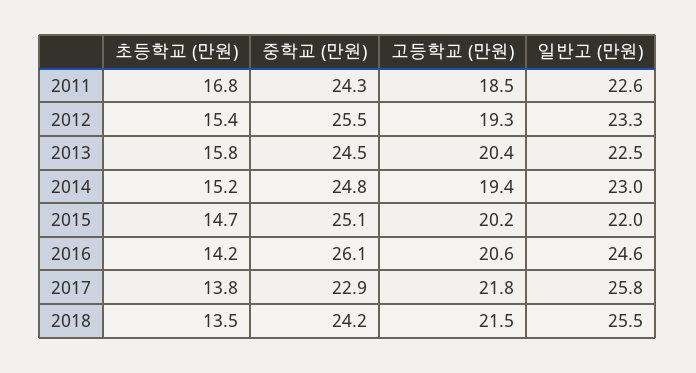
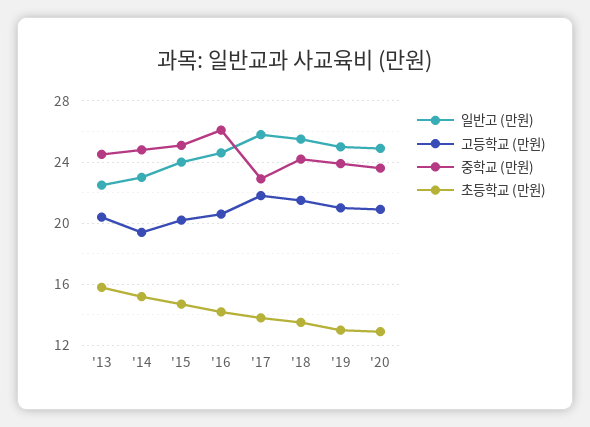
초등학교 (만원), 2011: 16.8 -> none
중학교 (만원), 2011: 24.3 -> none
고등학교 (만원), 2011: 18.5 -> none
일반고 (만원), 2011: 22.6 -> none
초등학교 (만원), 2012: 15.4 -> none
중학교 (만원), 2012: 25.5 -> none
고등학교 (만원), 2012: 19.3 -> none
일반고 (만원), 2012: 23.3 -> none
일반고 (만원), 2015: 22 -> 24
일반고 (만원), '19: none -> 25
고등학교 (만원), '19: none -> 21
중학교 (만원), '19: none -> 24
초등학교 (만원), '19: none -> 13
일반고 (만원), '20: none -> 25
고등학교 (만원), '20: none -> 21
중학교 (만원), '20: none -> 23.5
초등학교 (만원), '20: none -> 13

